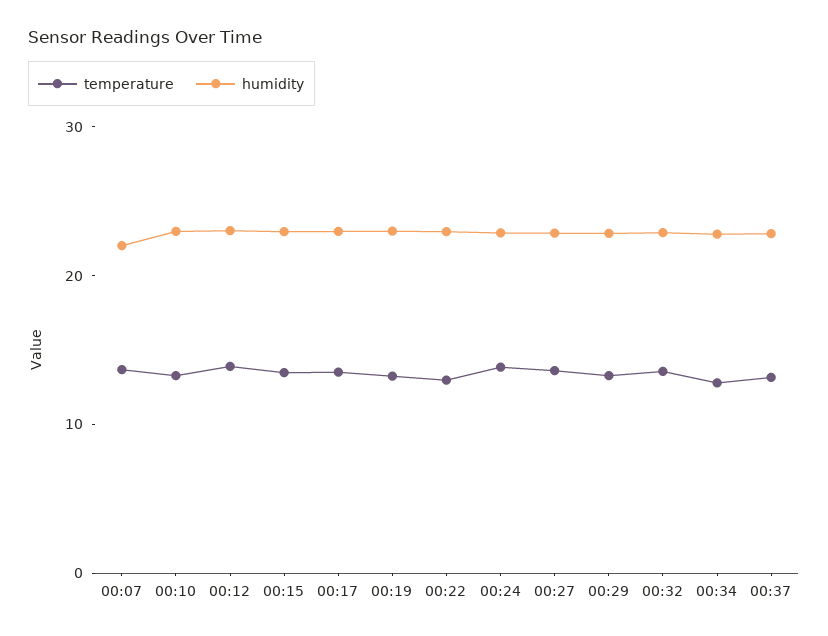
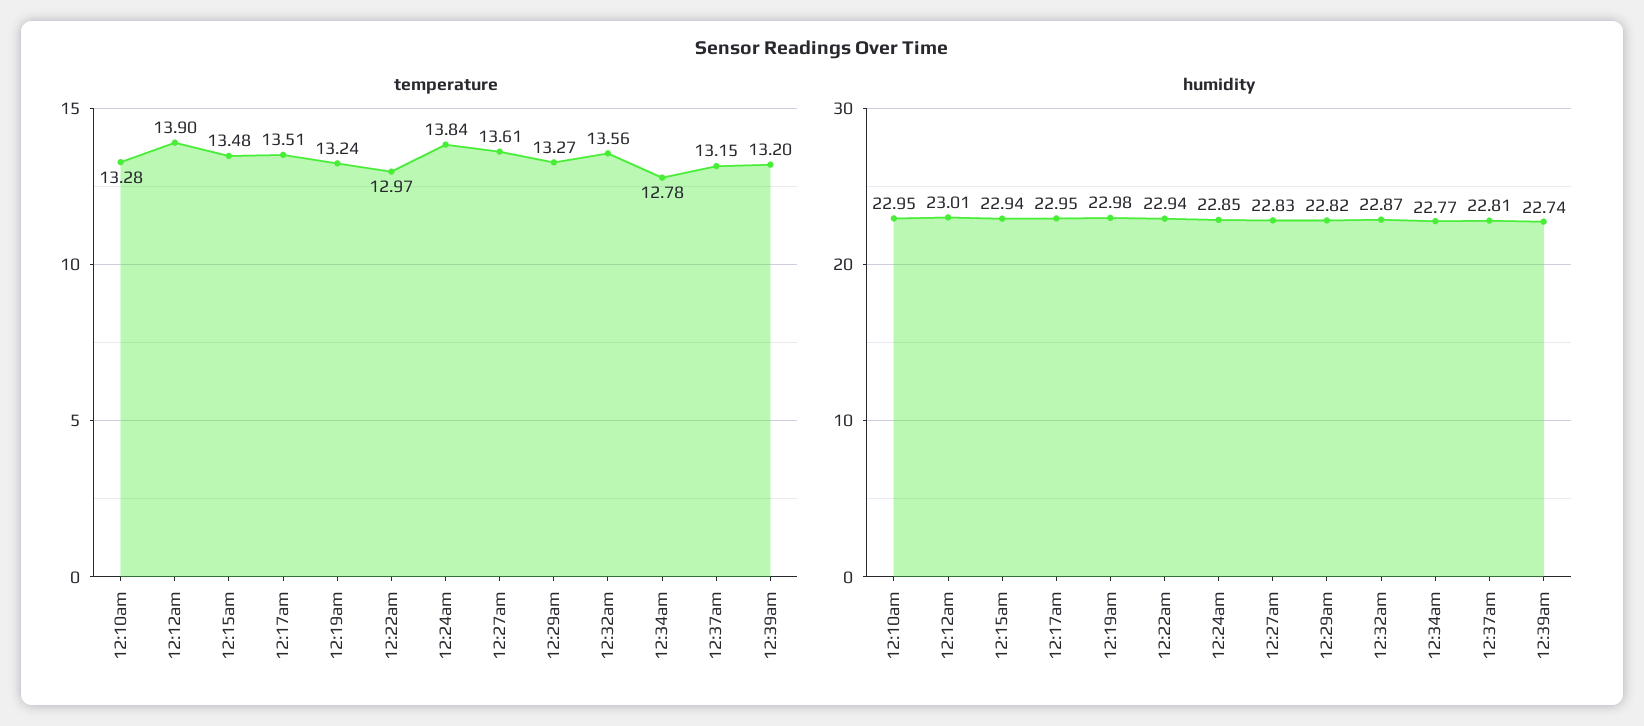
temperature, 00:07: 14 -> none
humidity, 00:07: 22 -> none
temperature, 12:39am: none -> 13.2
humidity, 12:39am: none -> 22.74

